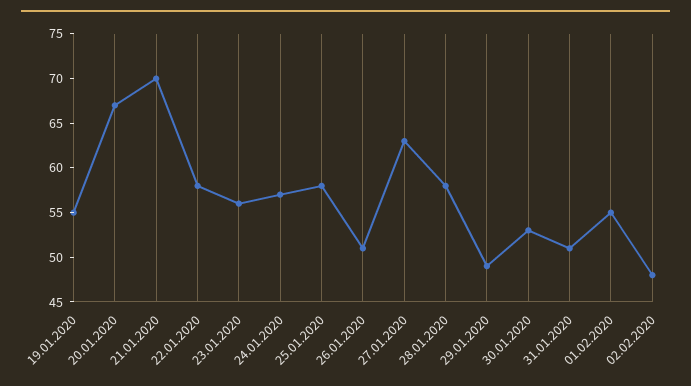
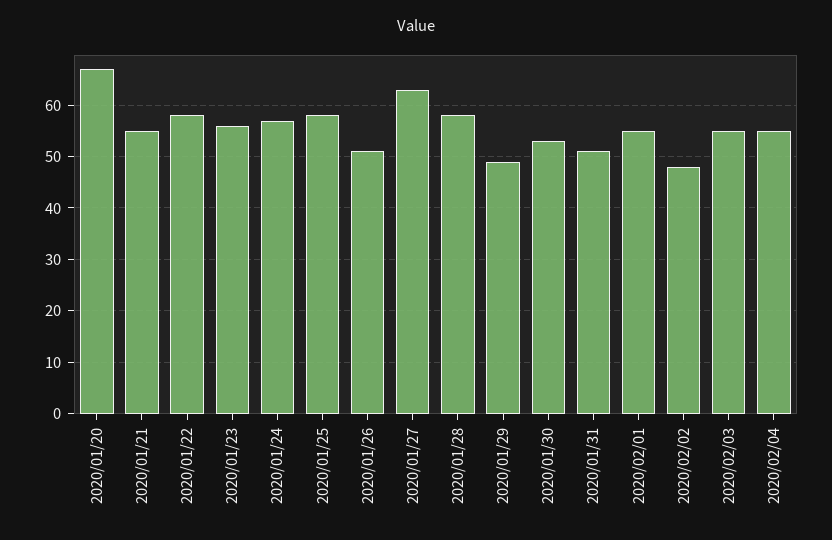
19.01.2020: 55 -> none
21.01.2020: 70 -> 55
2020/02/03: none -> 55
2020/02/04: none -> 55

